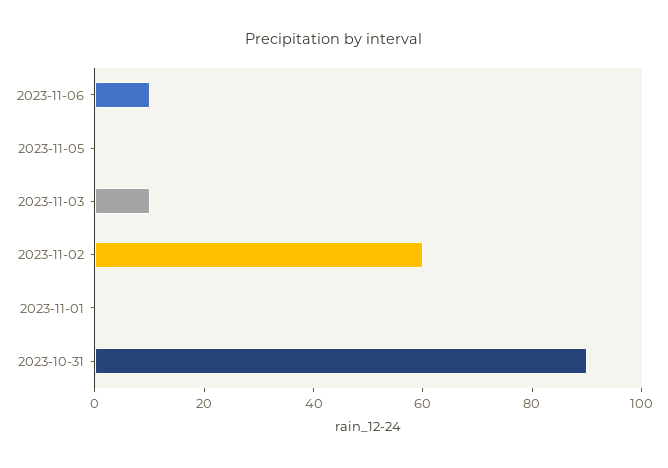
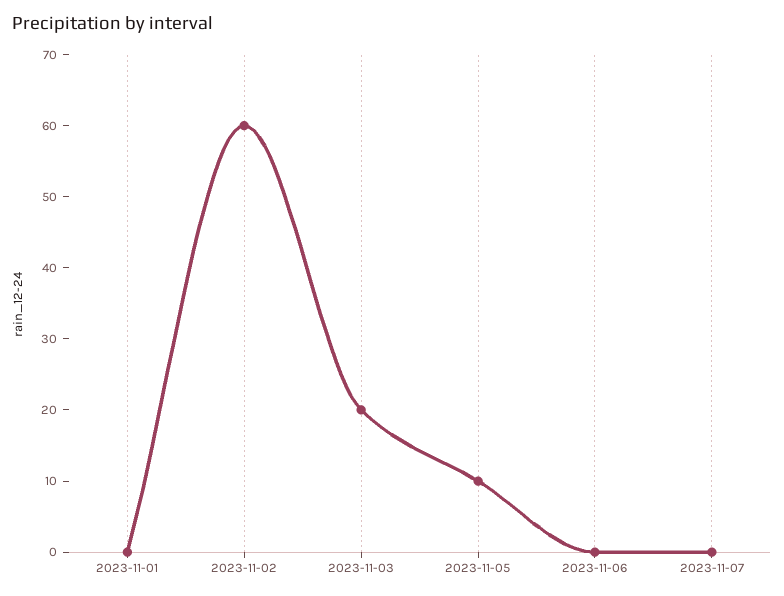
2023-11-06: 10 -> 0
2023-11-05: 0 -> 10
2023-11-03: 10 -> 20
2023-10-31: 90 -> none
2023-11-07: none -> 0

